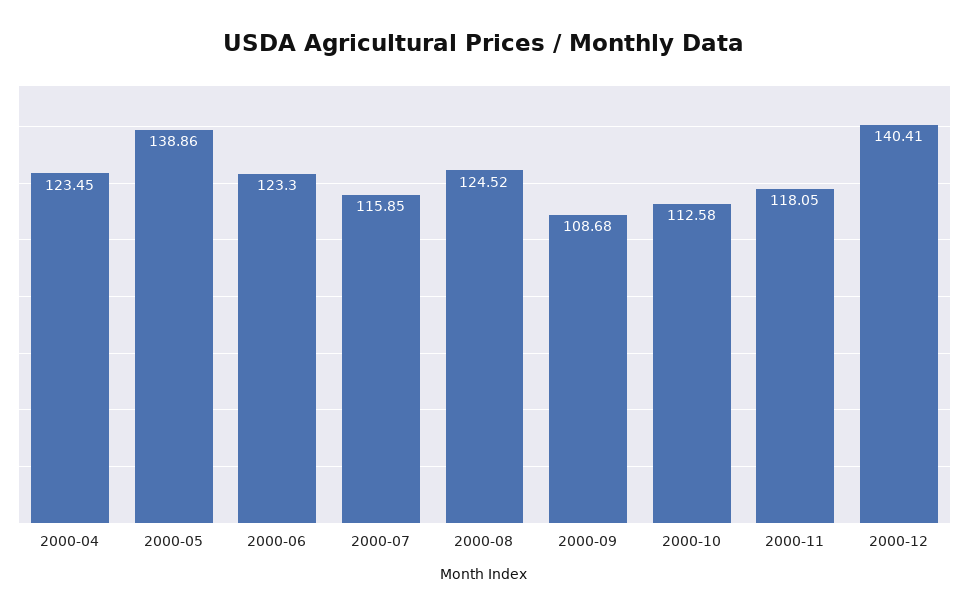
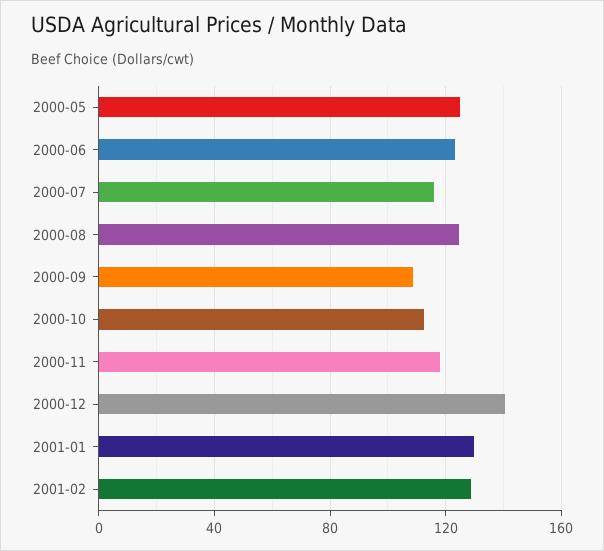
2000-04: 123.45 -> none
2000-05: 138.86 -> 125
2001-01: none -> 130
2001-02: none -> 130

